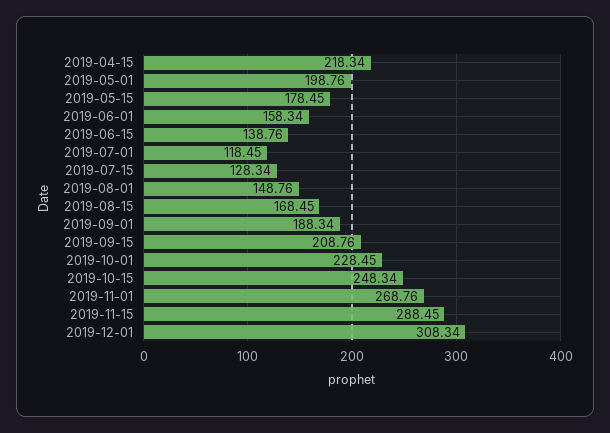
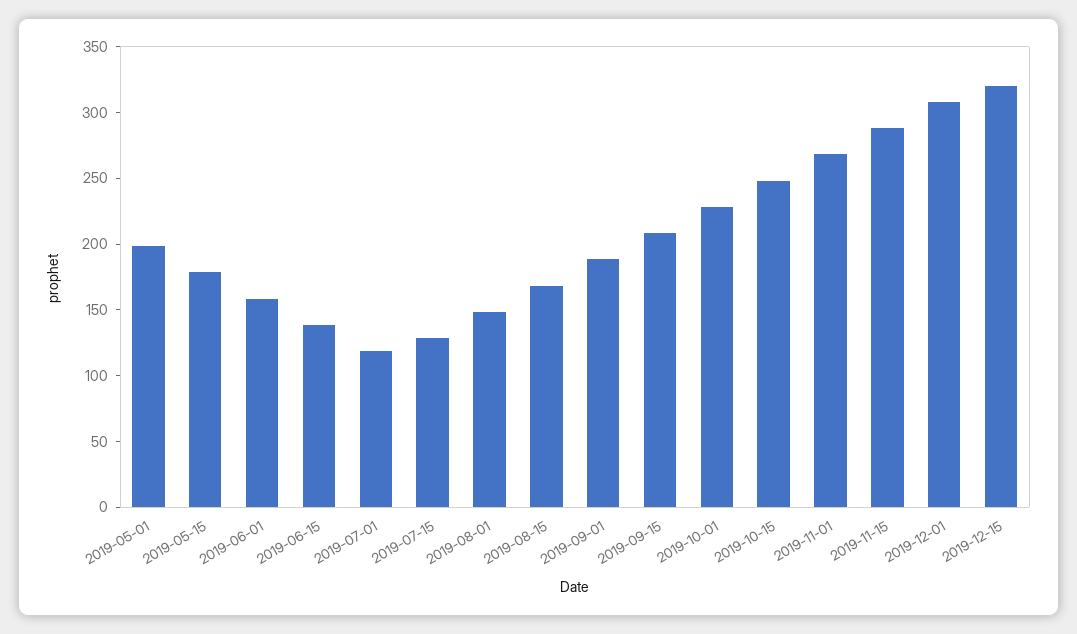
2019-04-15: 218.34 -> none
2019-12-15: none -> 320

